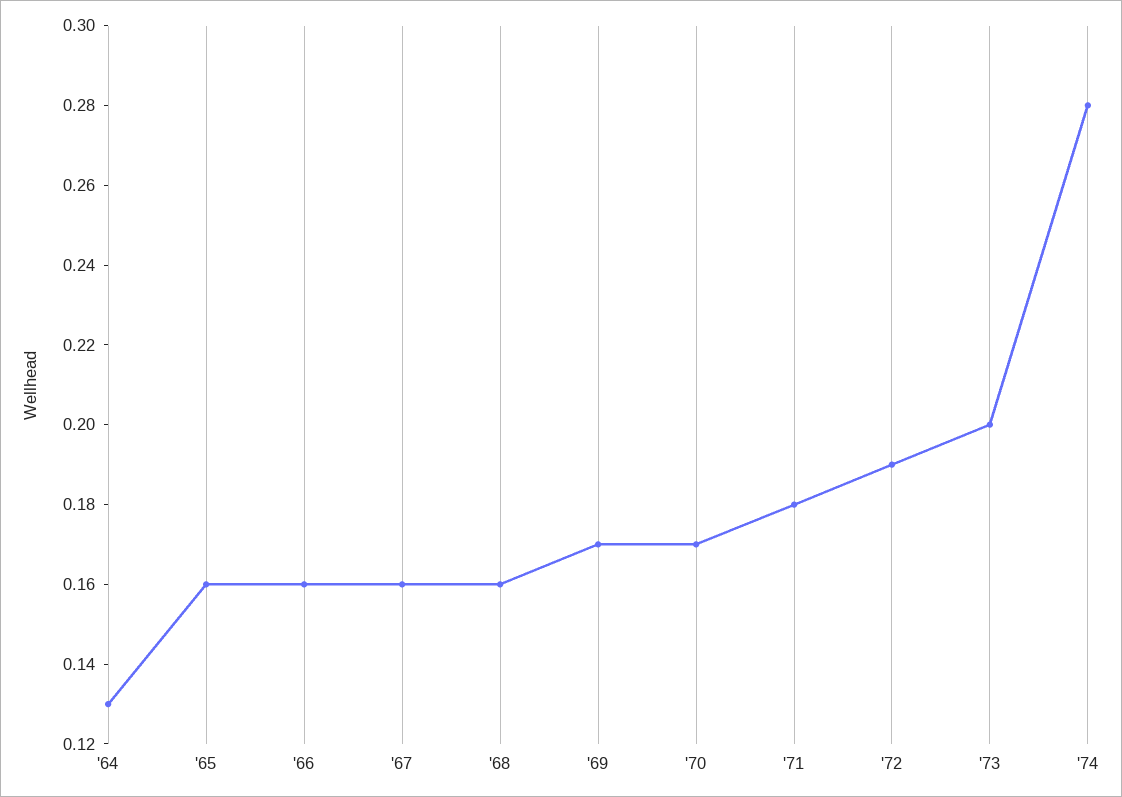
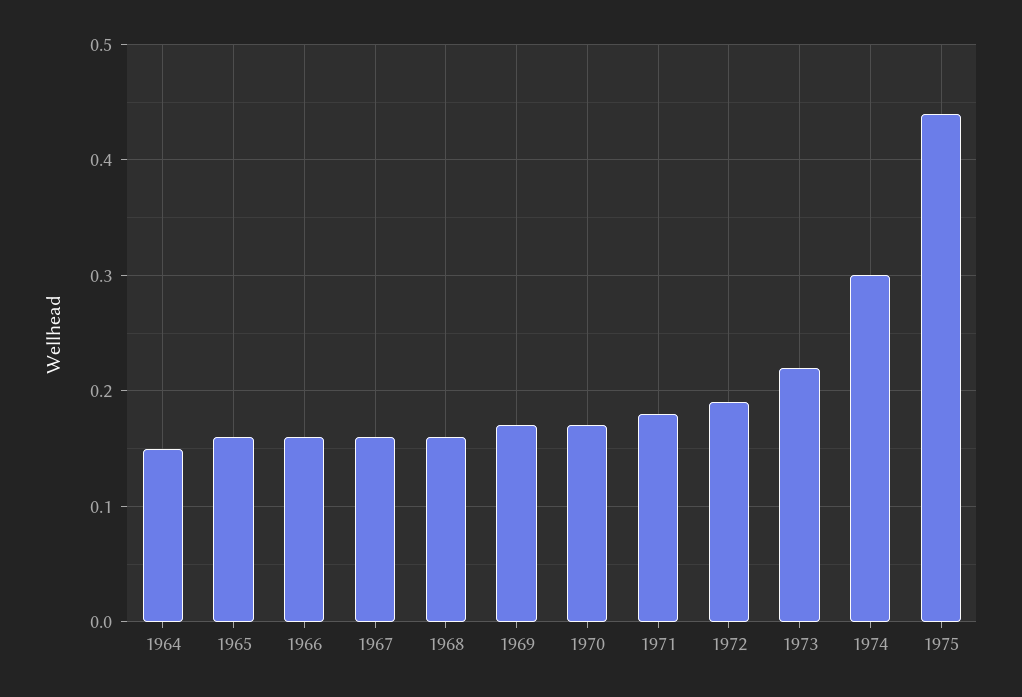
'64: 0.13 -> 0.15
'73: 0.2 -> 0.22
'74: 0.28 -> 0.3
1975: none -> 0.44

